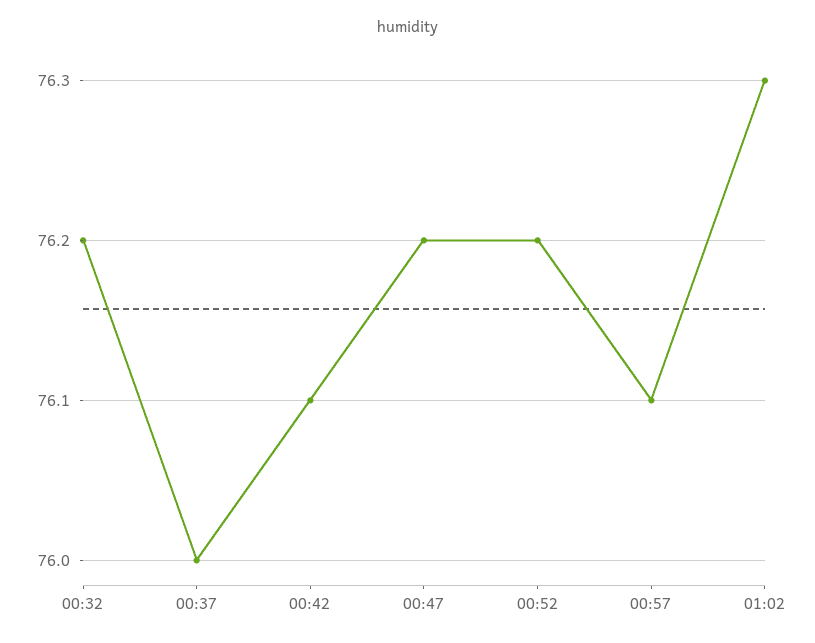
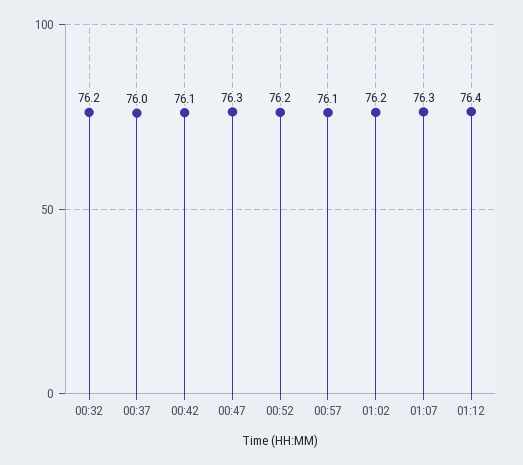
00:47: 76.2 -> 76.3
01:02: 76.3 -> 76.2
01:07: none -> 76.3
01:12: none -> 76.4

